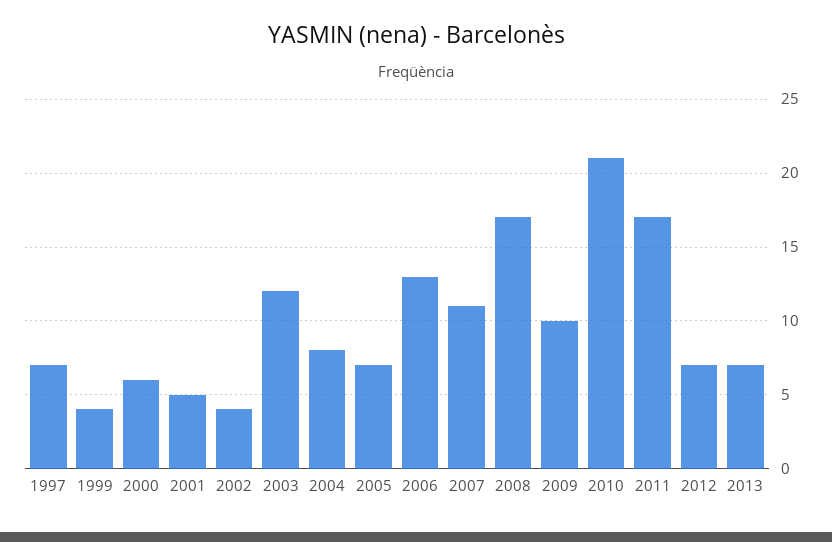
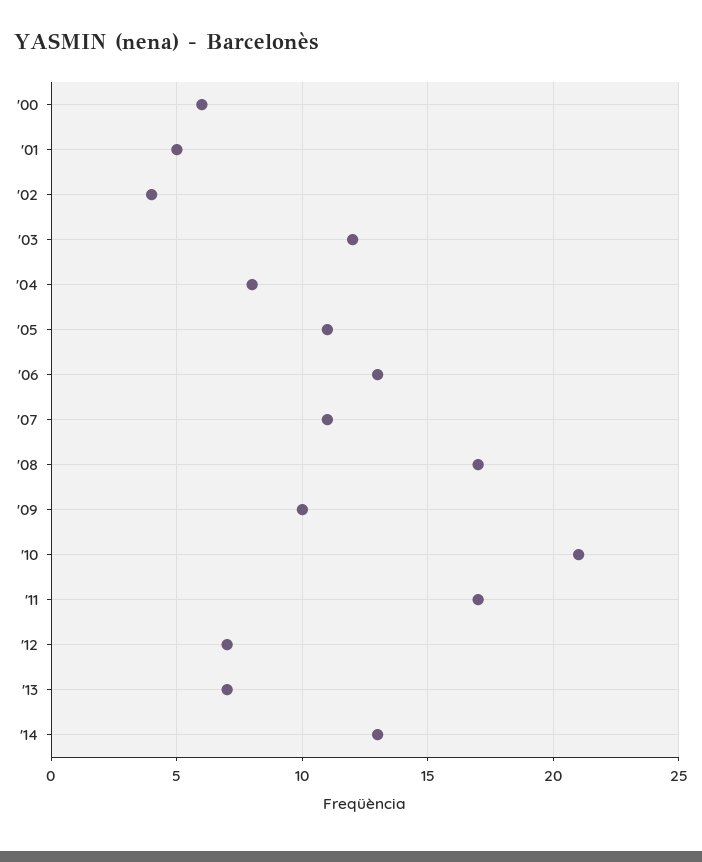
1997: 7 -> none
1999: 4 -> none
2005: 7 -> 11
'14: none -> 13

